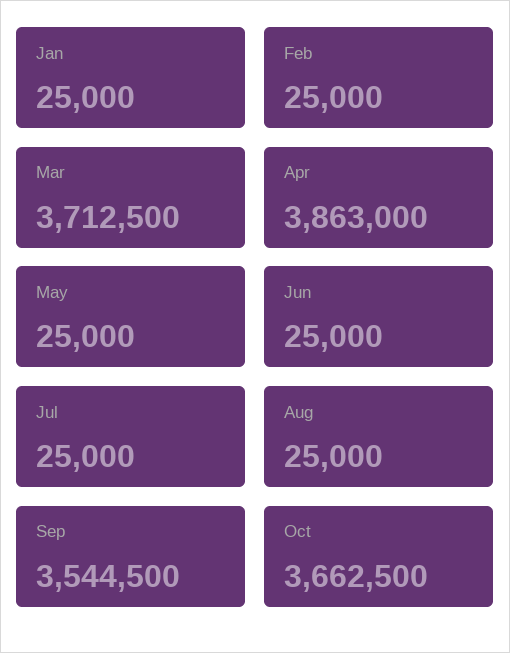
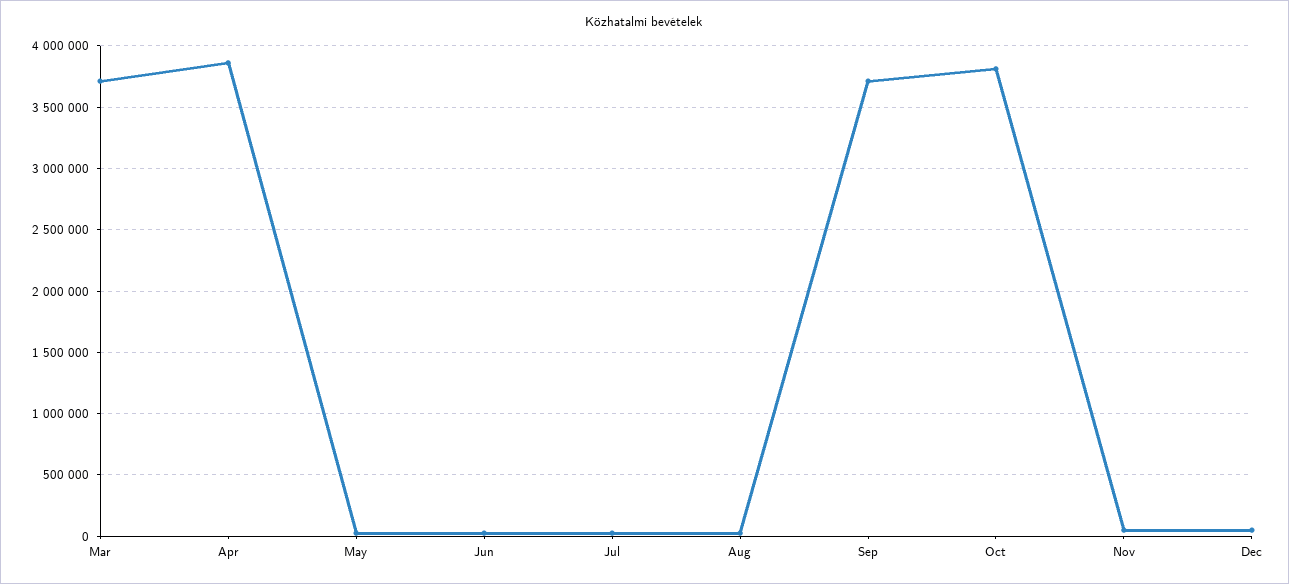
Jan: 25000 -> none
Feb: 25000 -> none
Sep: 3544500 -> 3700000
Oct: 3662500 -> 3800000
Nov: none -> 50000
Dec: none -> 50000

